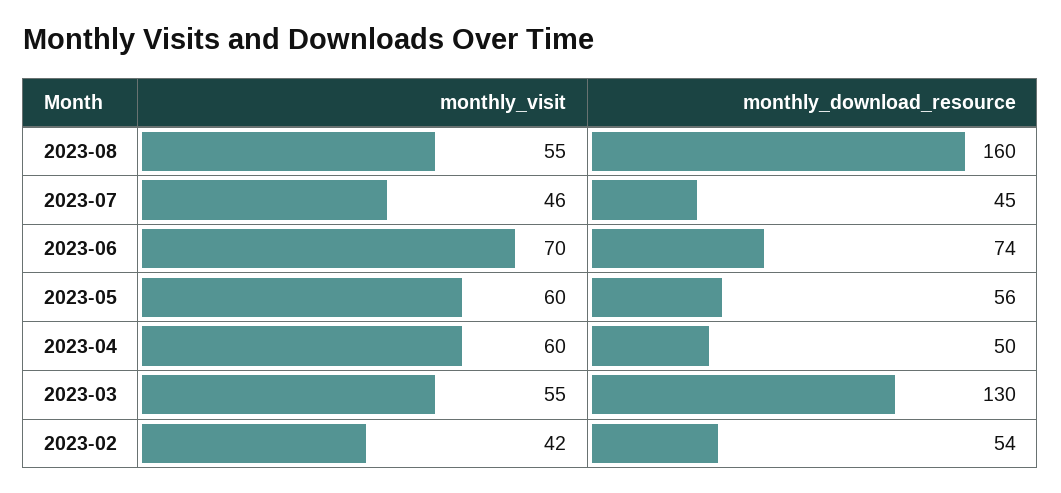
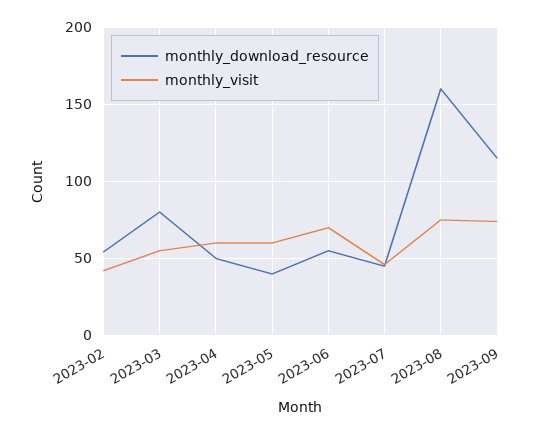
monthly_visit, 2023-08: 55 -> 75
monthly_download_resource, 2023-06: 74 -> 55
monthly_download_resource, 2023-05: 56 -> 40
monthly_download_resource, 2023-03: 130 -> 80
monthly_download_resource, 2023-09: none -> 115
monthly_visit, 2023-09: none -> 75

